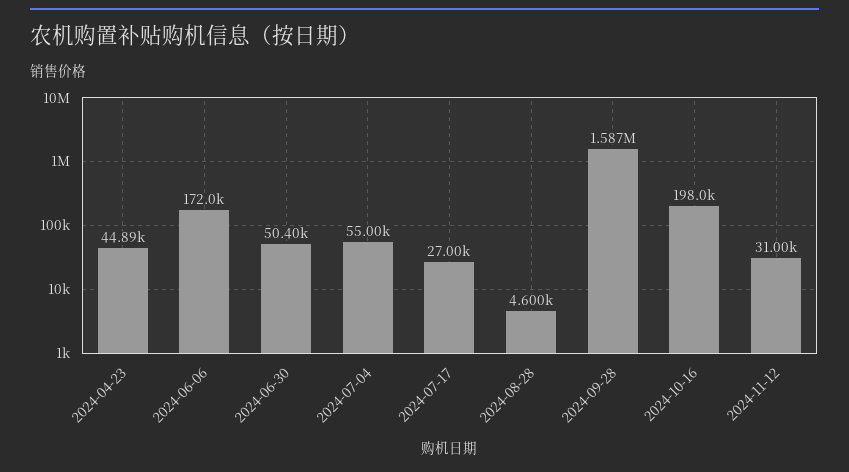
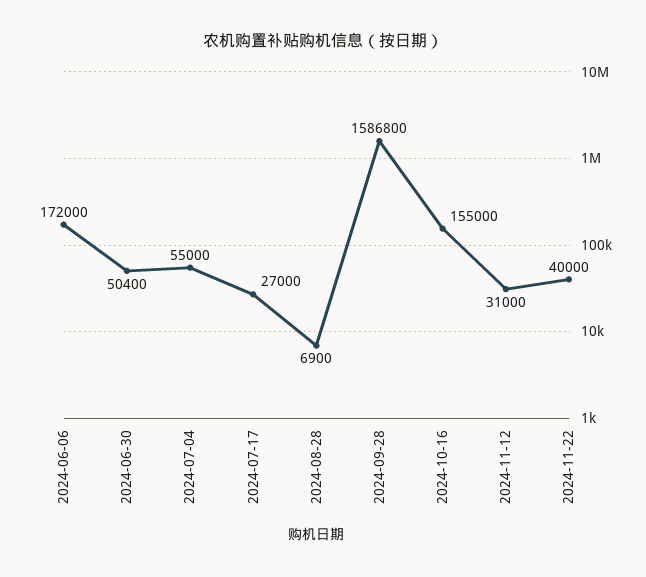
2024-04-23: 44890 -> none
2024-08-28: 4600 -> 6900
2024-10-16: 198000 -> 155000
2024-11-22: none -> 40000

